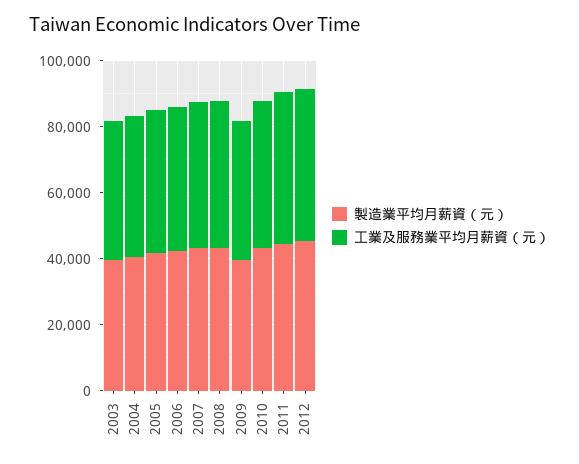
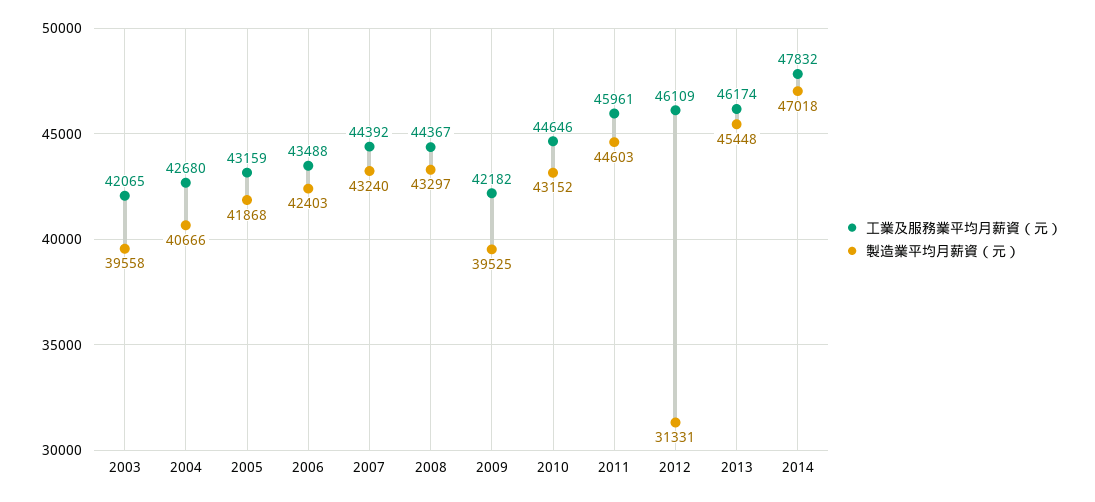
製造業平均月薪資（元）, 2012: 45000 -> 31331
工業及服務業平均月薪資（元）, 2013: none -> 46174
製造業平均月薪資（元）, 2013: none -> 45448
工業及服務業平均月薪資（元）, 2014: none -> 47832
製造業平均月薪資（元）, 2014: none -> 47018

